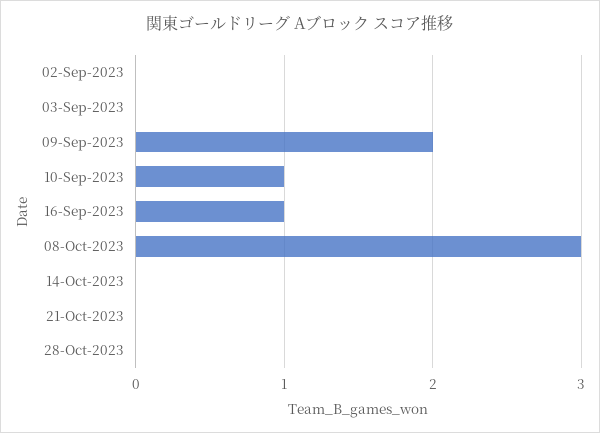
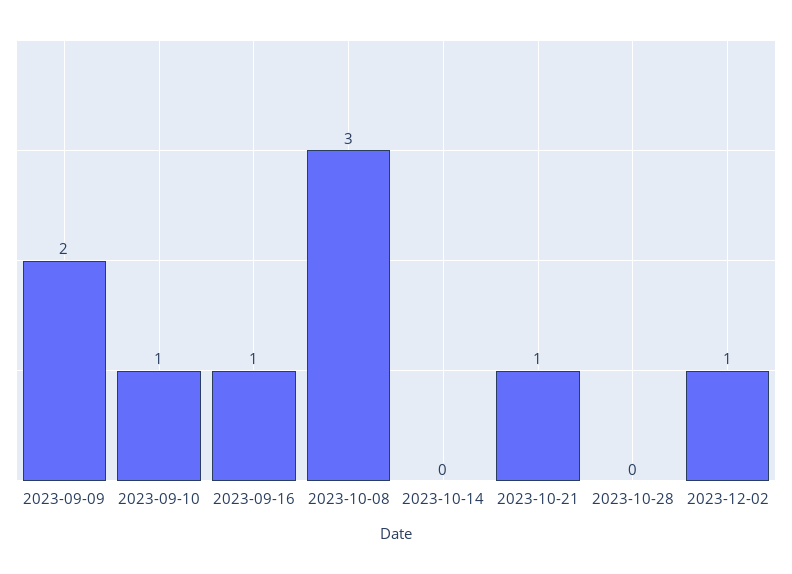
02-Sep-2023: 0 -> none
03-Sep-2023: 0 -> none
21-Oct-2023: 0 -> 1
2023-12-02: none -> 1

